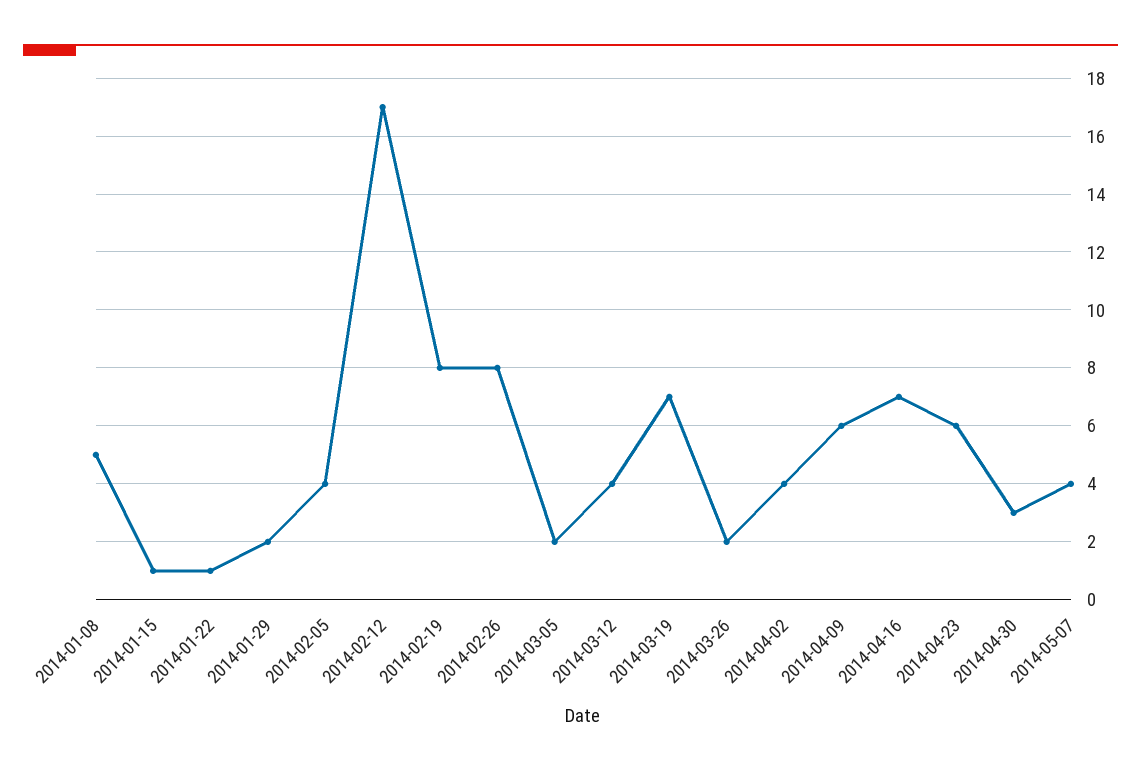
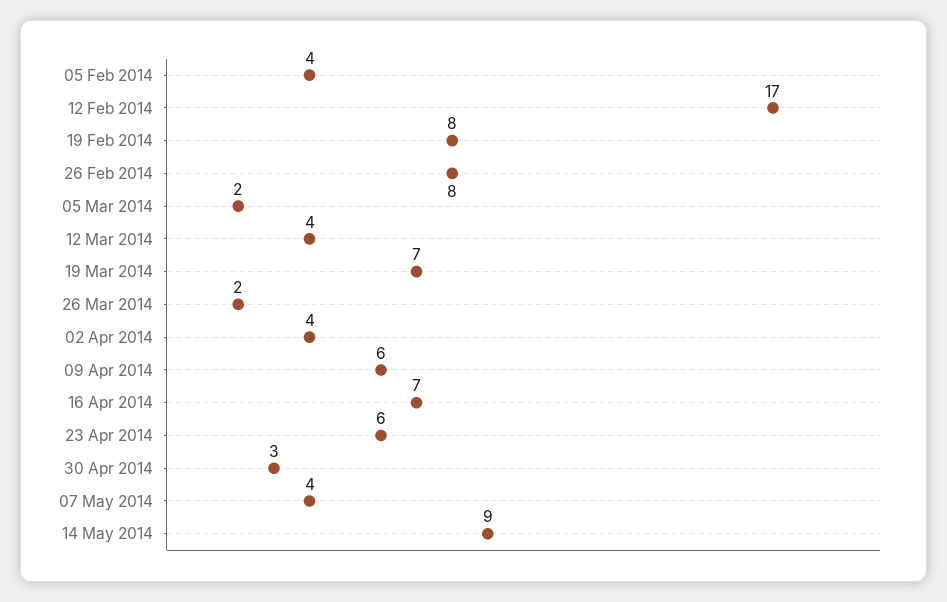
2014-01-08: 5 -> none
2014-01-15: 1 -> none
2014-01-22: 1 -> none
2014-01-29: 2 -> none
14 May 2014: none -> 9

